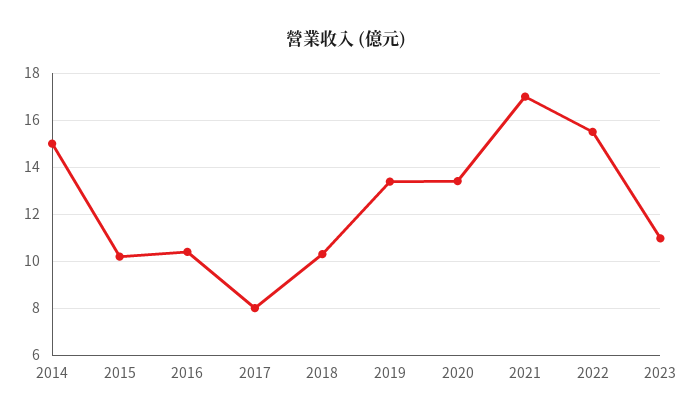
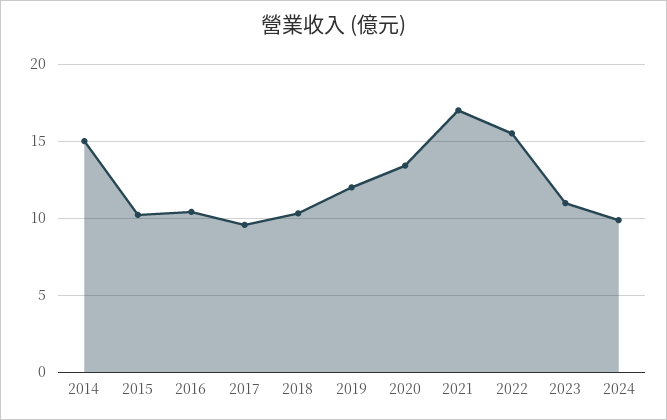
2017: 8 -> 9.5
2019: 13.5 -> 12
2024: none -> 10

